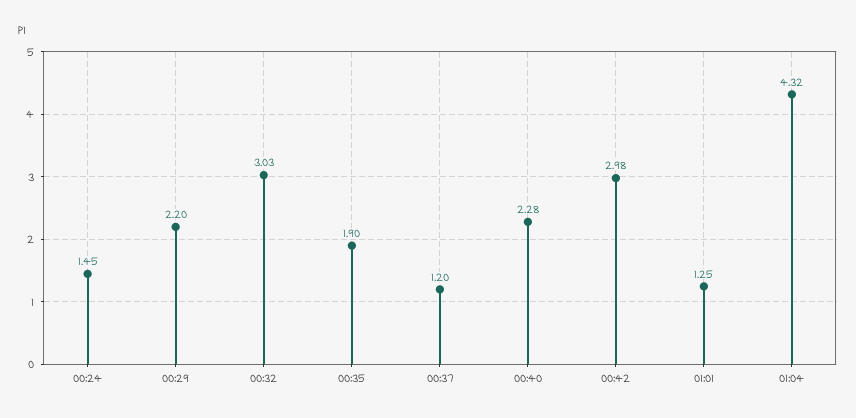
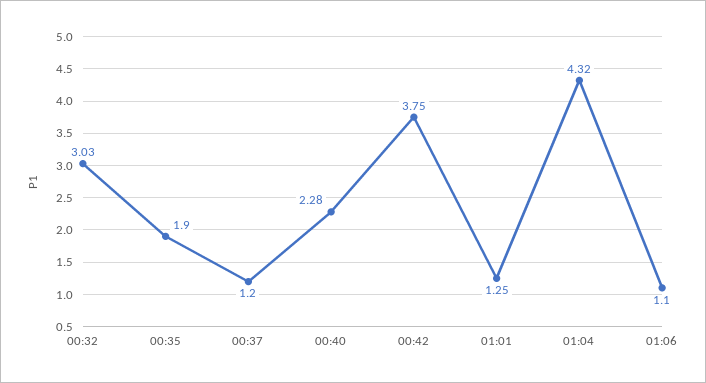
00:24: 1.45 -> none
00:29: 2.2 -> none
00:42: 2.98 -> 3.75
01:06: none -> 1.1

